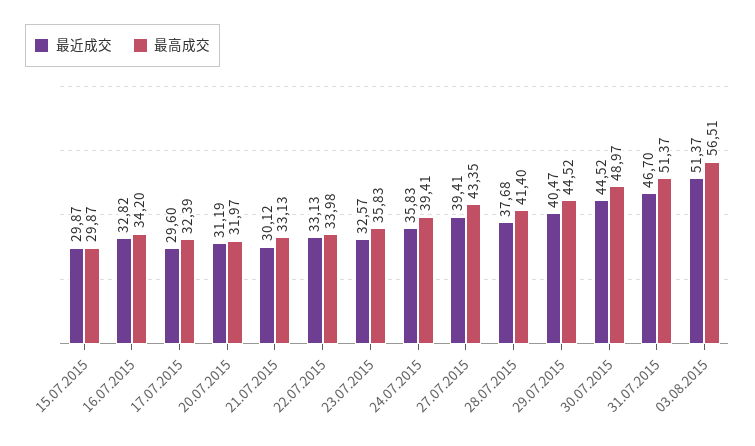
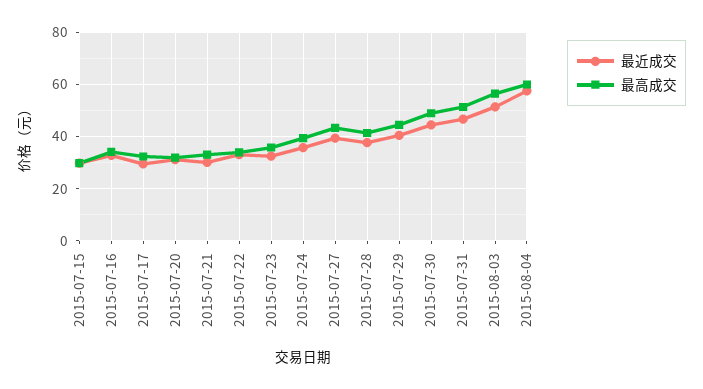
最近成交, 2015-08-04: none -> 57.5
最高成交, 2015-08-04: none -> 60

